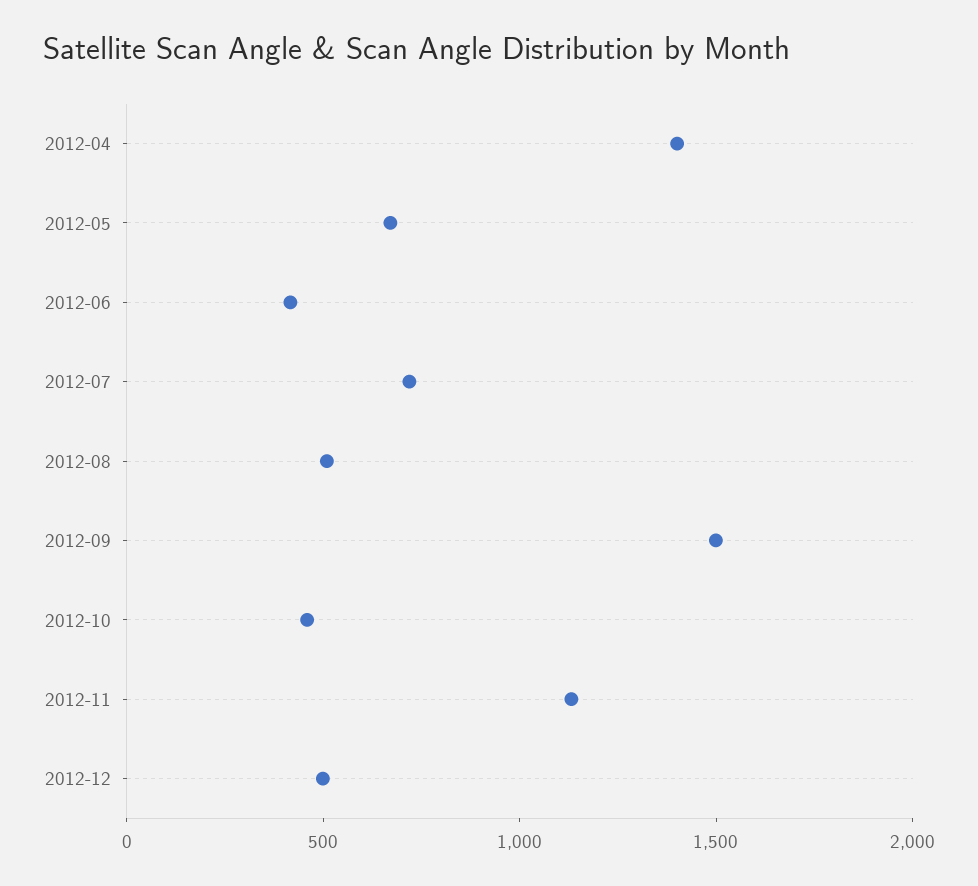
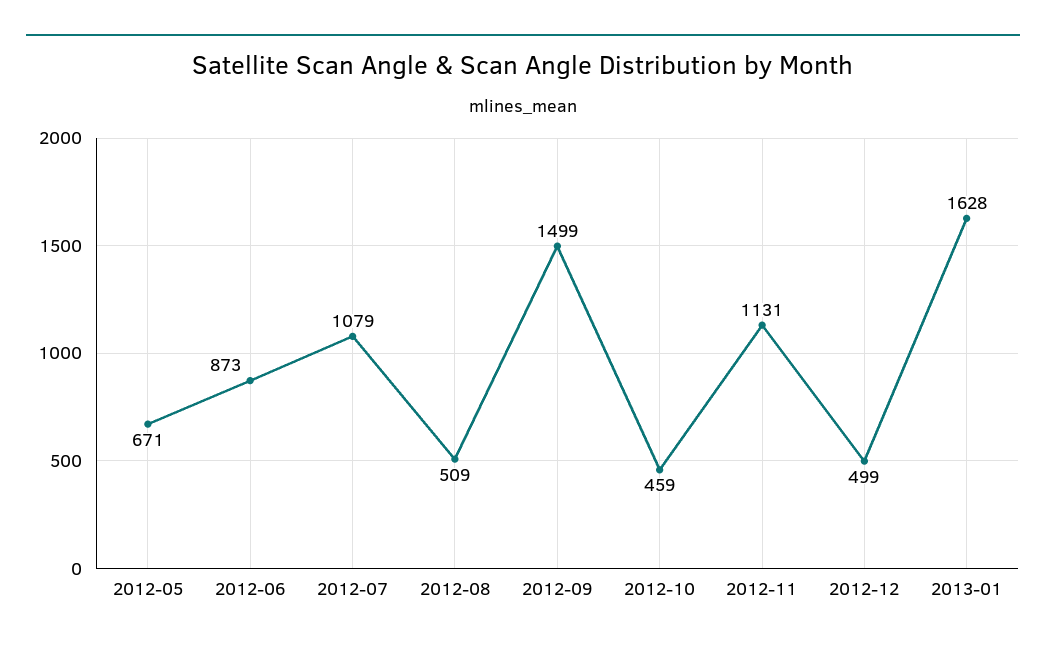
2012-04: 1400 -> none
2012-06: 400 -> 873
2012-07: 700 -> 1079
2013-01: none -> 1628

